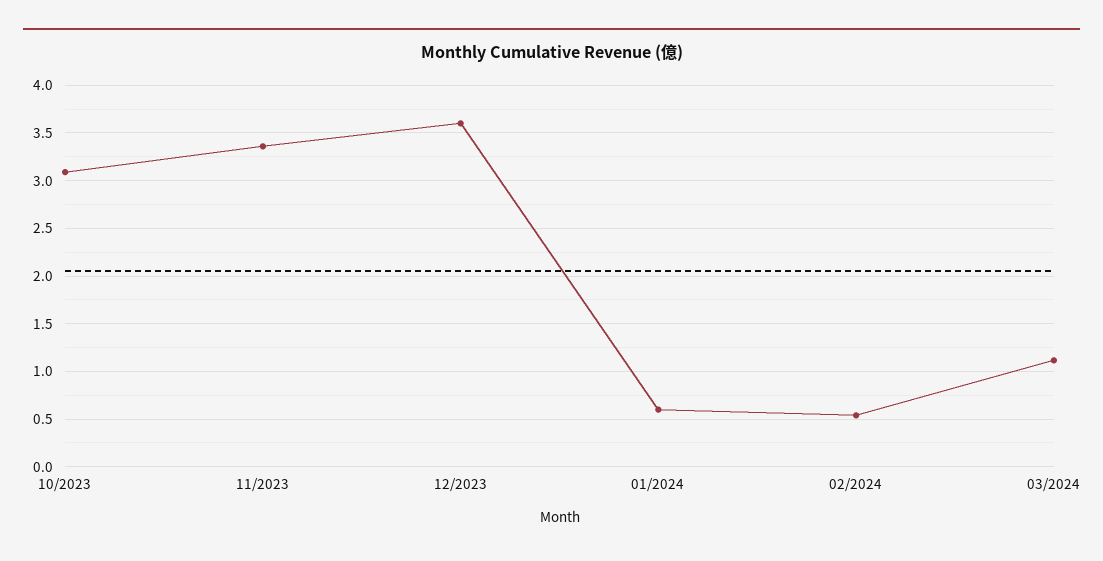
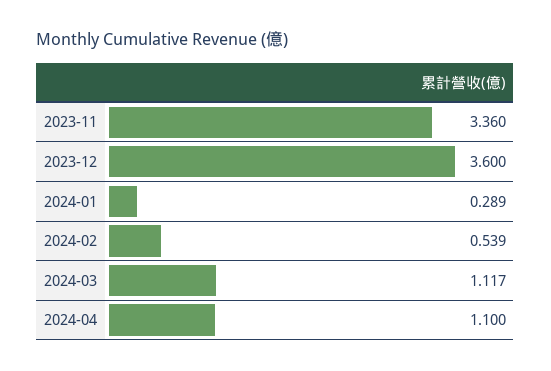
10/2023: 3.1 -> none
01/2024: 0.6 -> 0.289
2024-04: none -> 1.1

